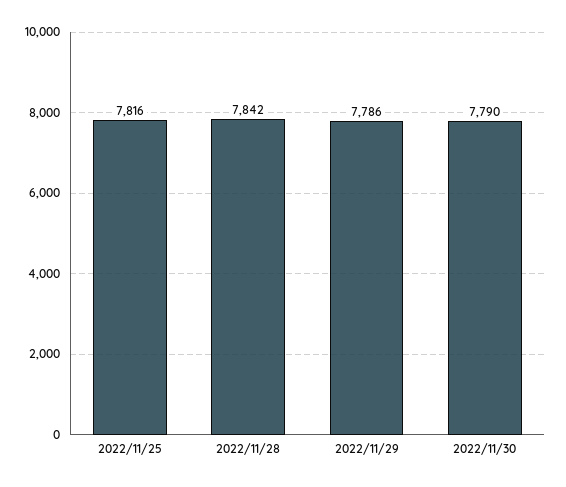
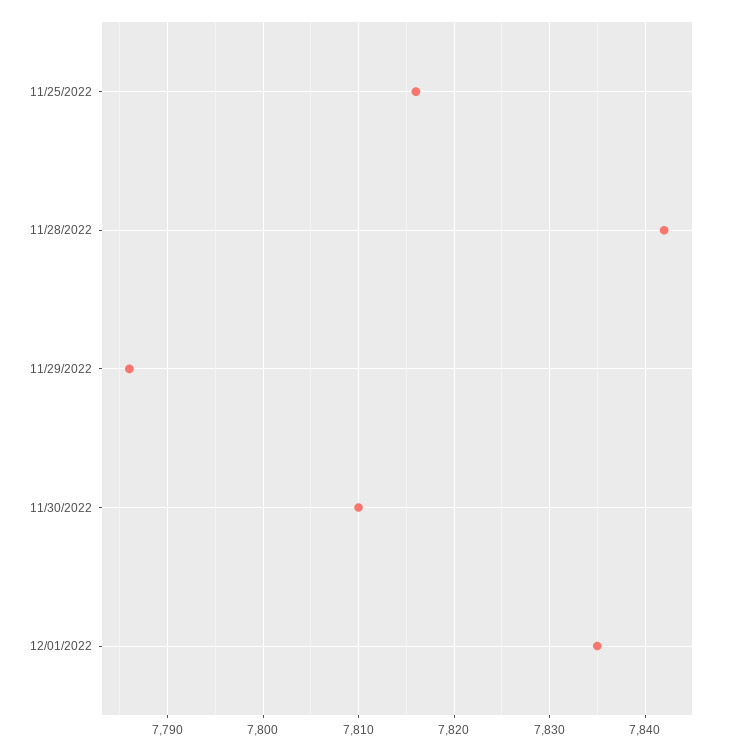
2022/11/30: 7790 -> 7810
12/01/2022: none -> 7835

